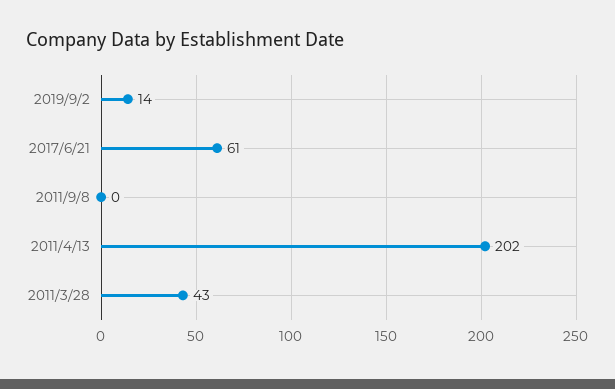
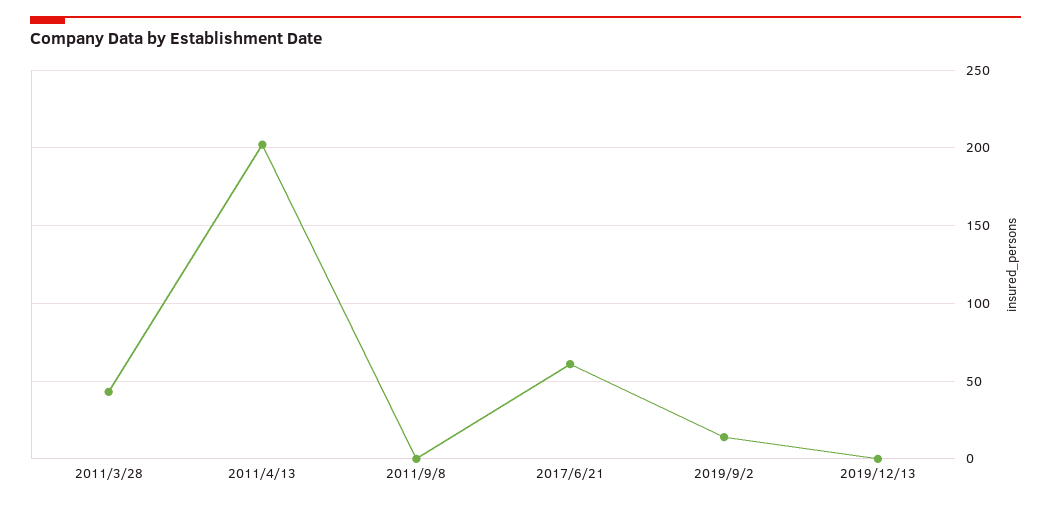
2019/12/13: none -> 0

